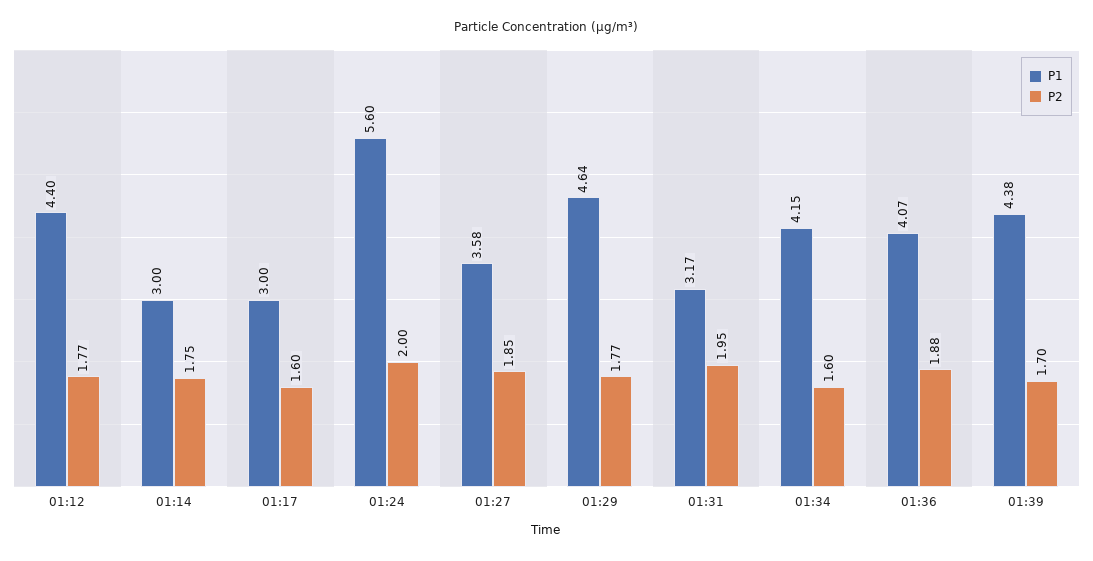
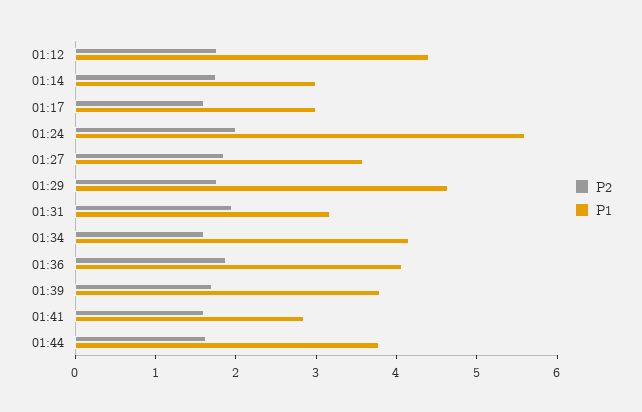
P1, 01:39: 4.38 -> 3.8
P2, 01:41: none -> 1.6
P1, 01:41: none -> 2.8
P2, 01:44: none -> 1.6
P1, 01:44: none -> 3.8

